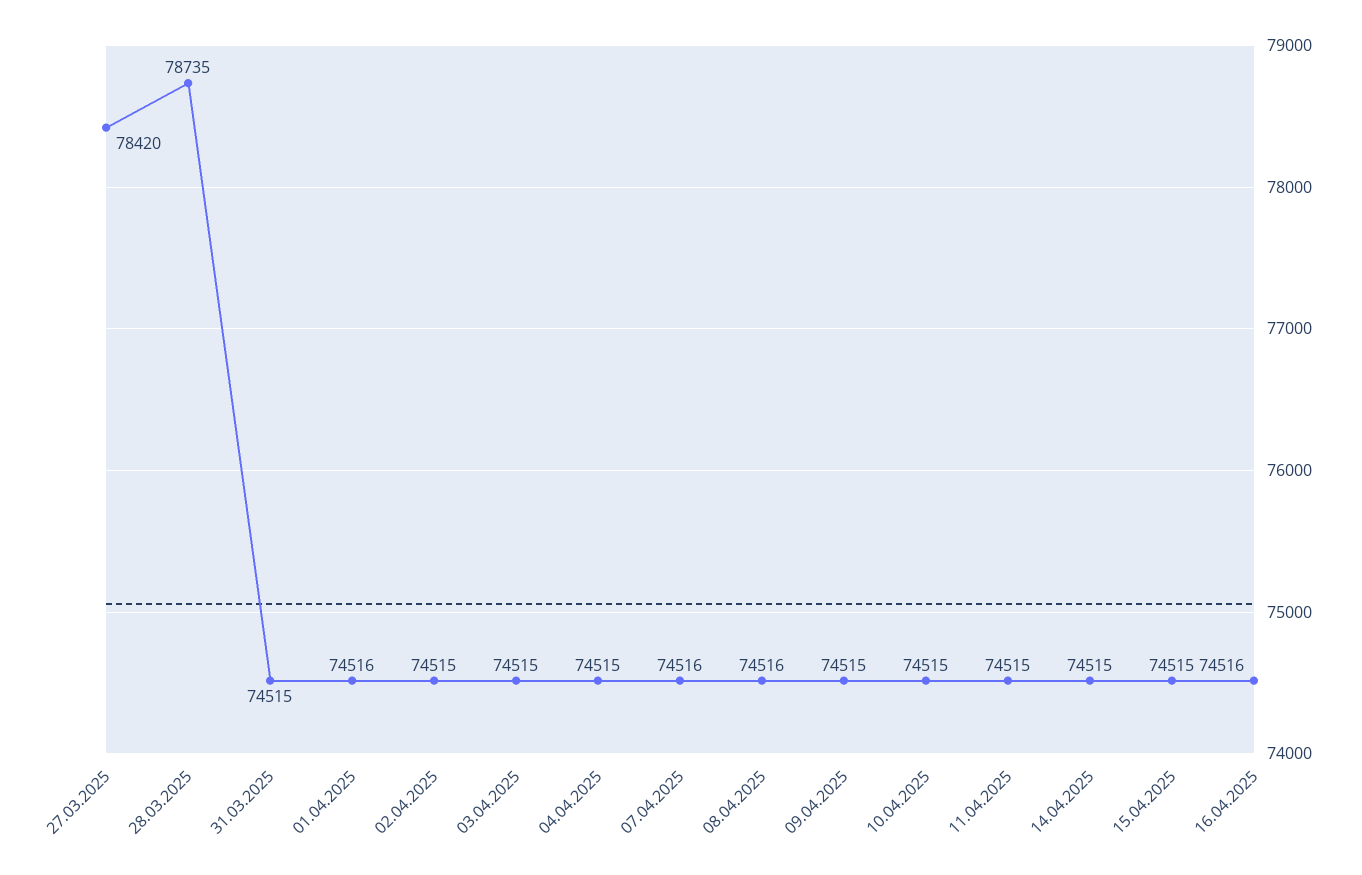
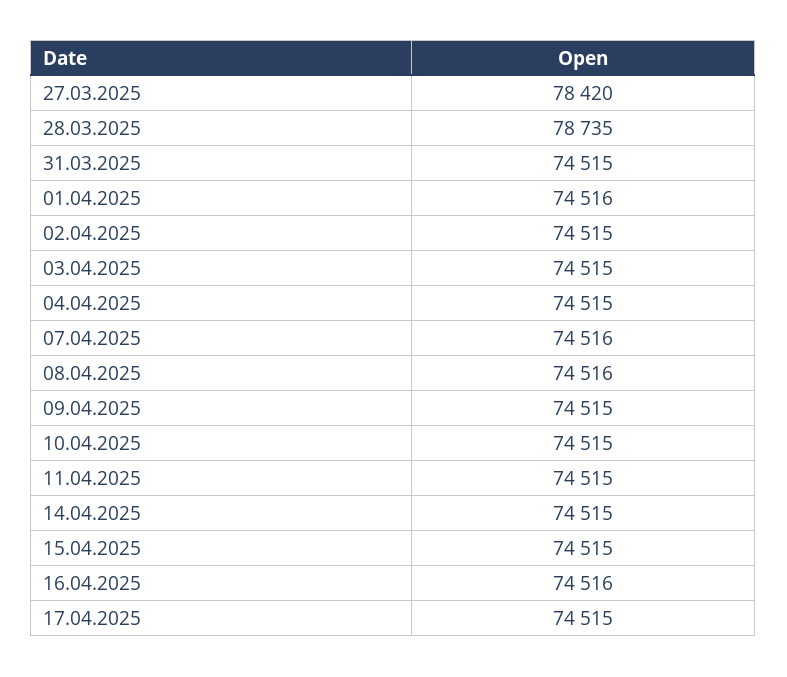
17.04.2025: none -> 74515

